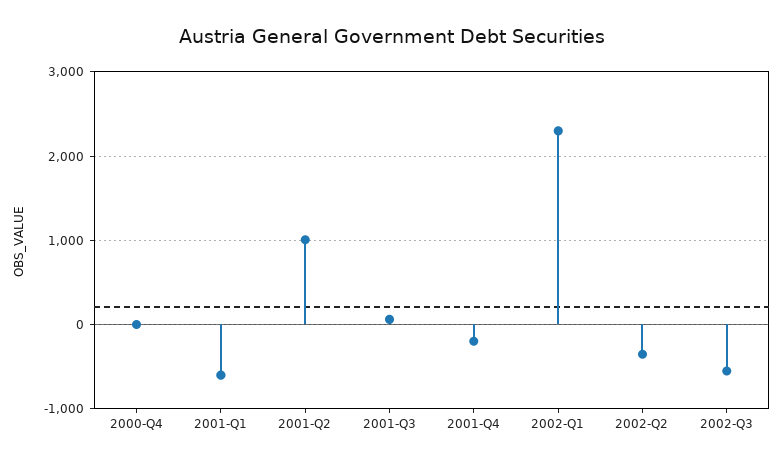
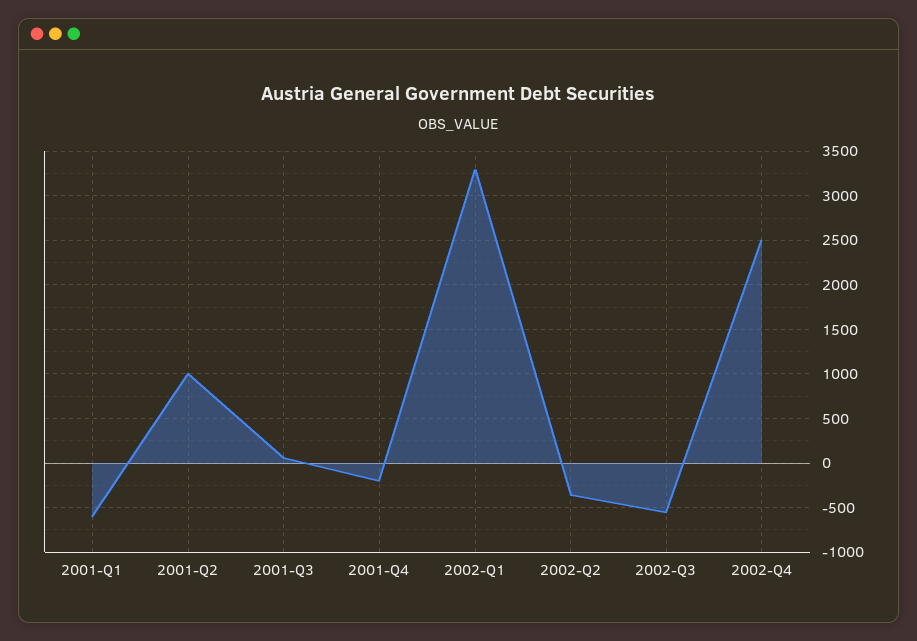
2000-Q4: 0 -> none
2002-Q1: 2300 -> 3300
2002-Q4: none -> 2500

